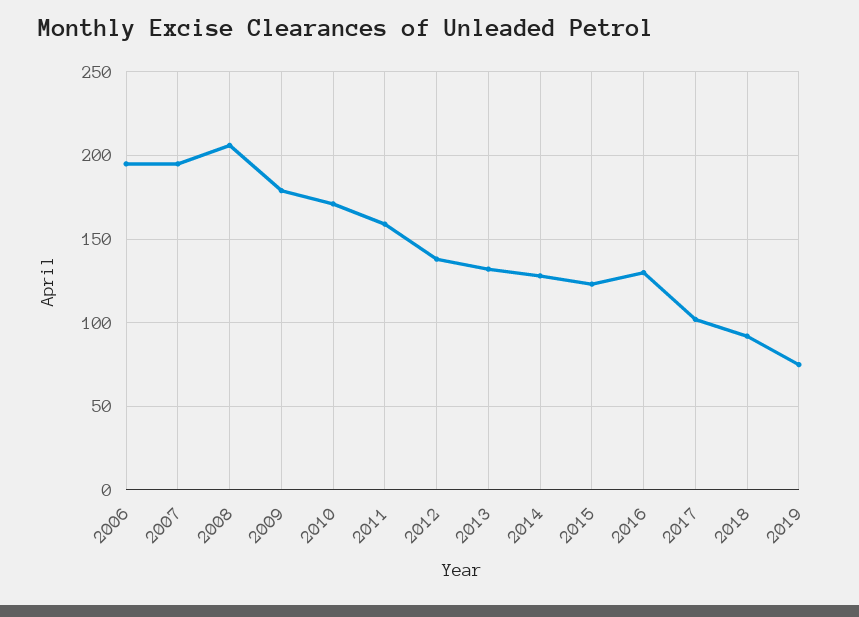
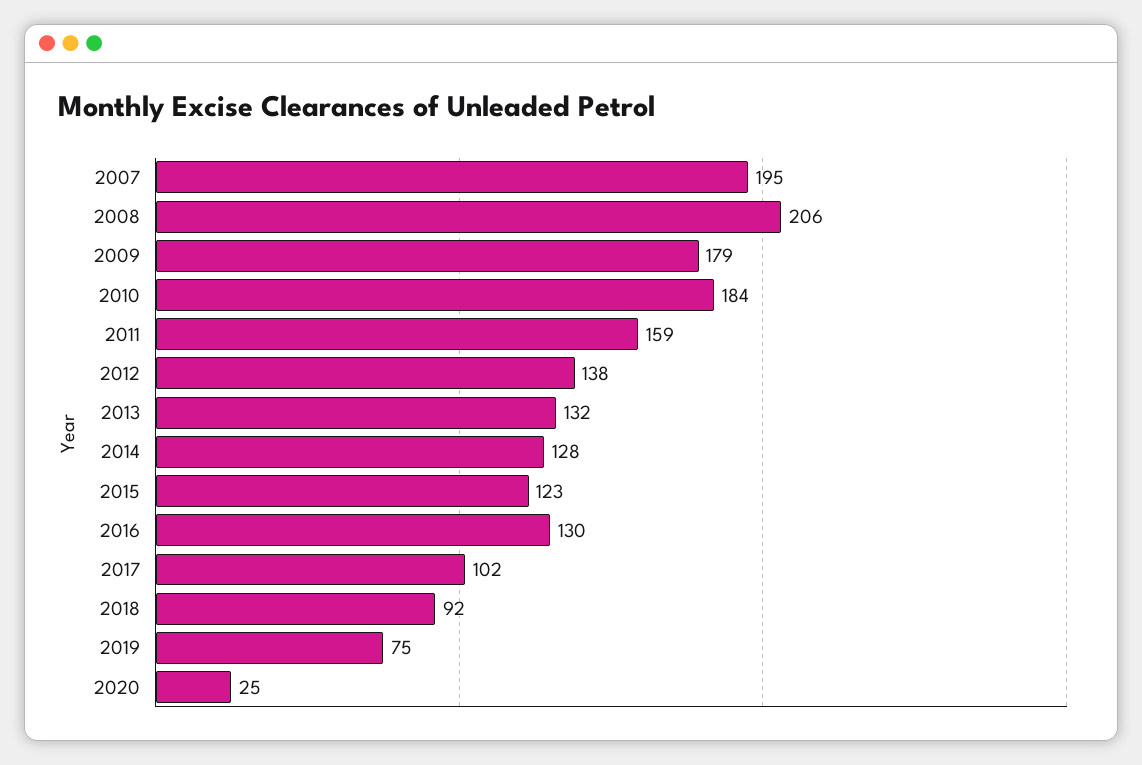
2006: 195 -> none
2010: 170 -> 184
2020: none -> 25

